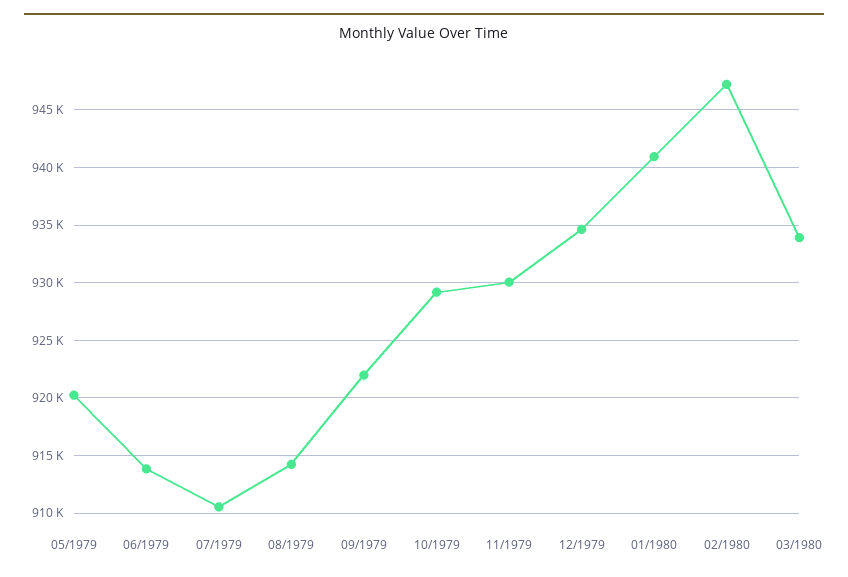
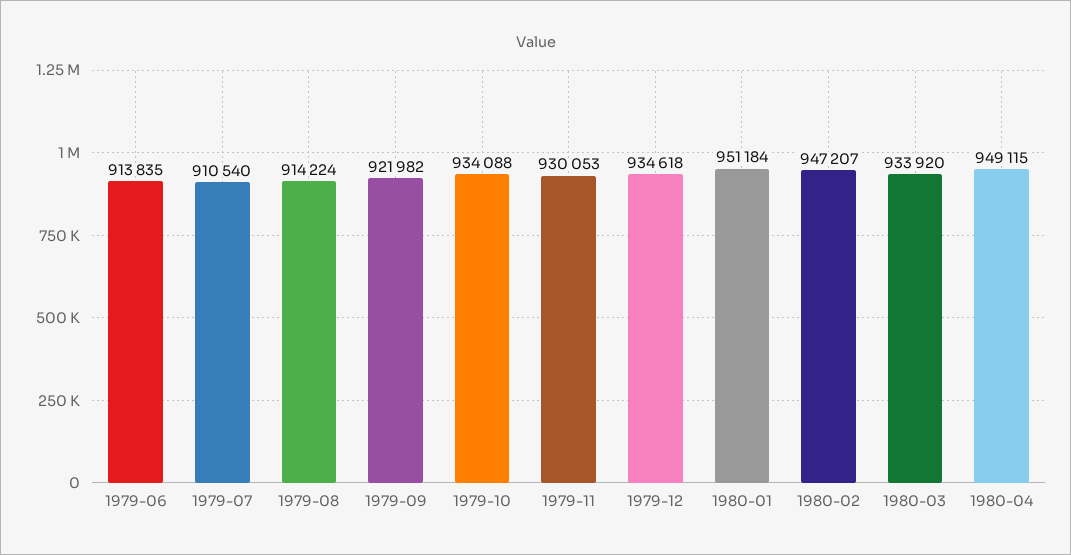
05/1979: 920000 -> none
10/1979: 929000 -> 934088
01/1980: 941000 -> 951184
1980-04: none -> 949115

